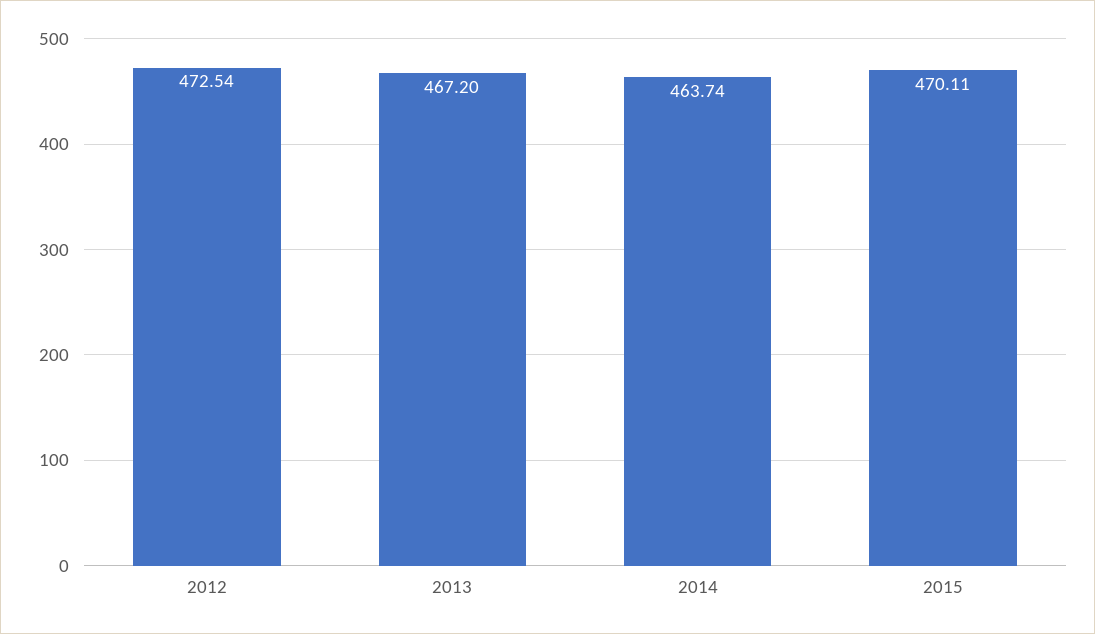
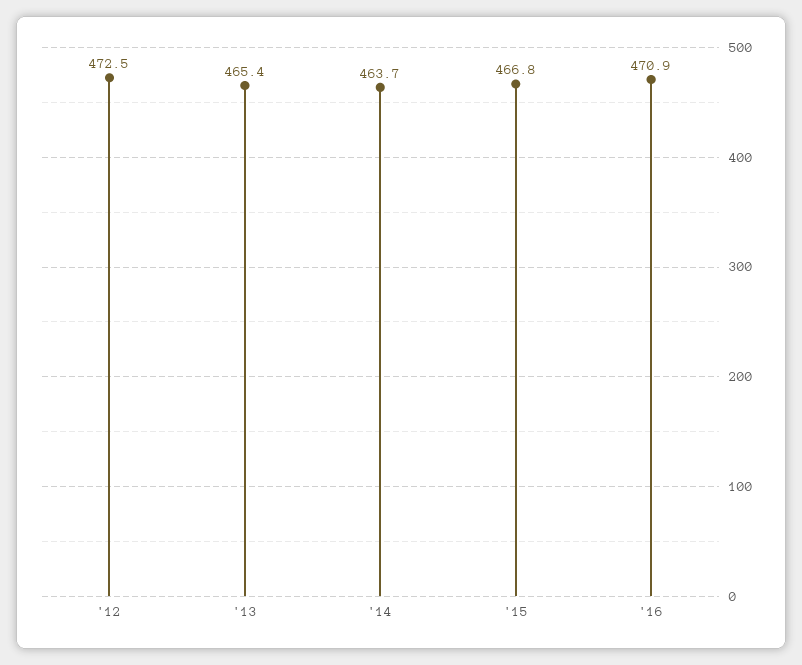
2013: 467.2 -> 465.4
2015: 470.11 -> 466.8
'16: none -> 470.9

